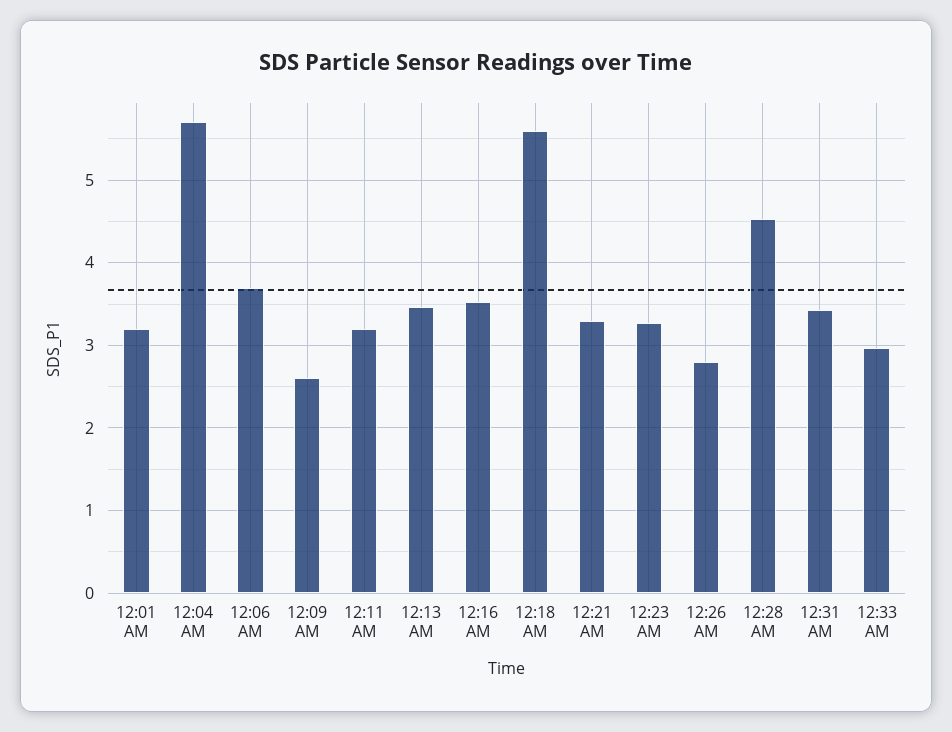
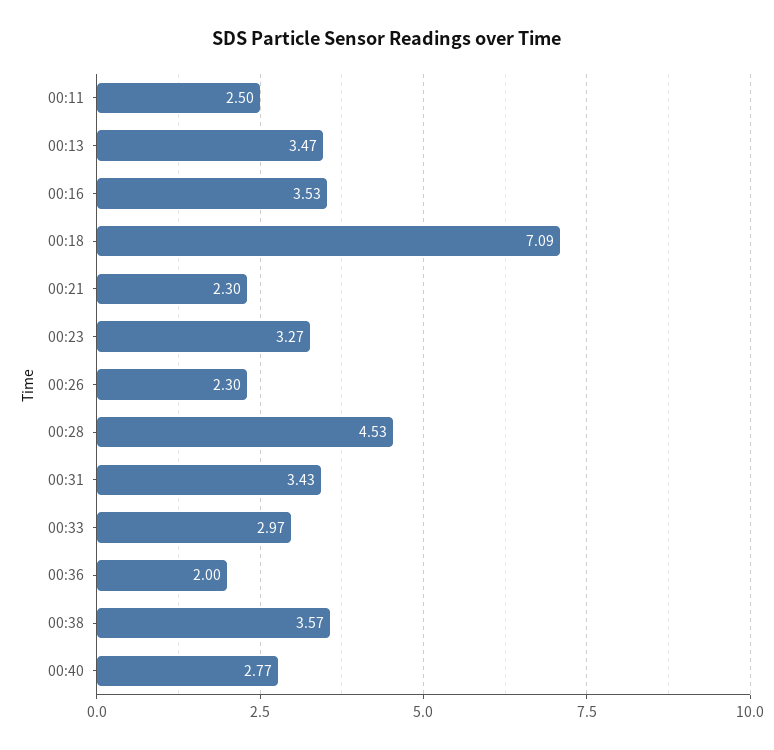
12:01 AM: 3.2 -> none
12:04 AM: 5.7 -> none
12:06 AM: 3.7 -> none
12:09 AM: 2.6 -> none
12:11 AM: 3.2 -> 2.5
12:18 AM: 5.6 -> 7.09
12:21 AM: 3.3 -> 2.3
12:26 AM: 2.8 -> 2.3
00:36: none -> 2
00:38: none -> 3.57
00:40: none -> 2.77

